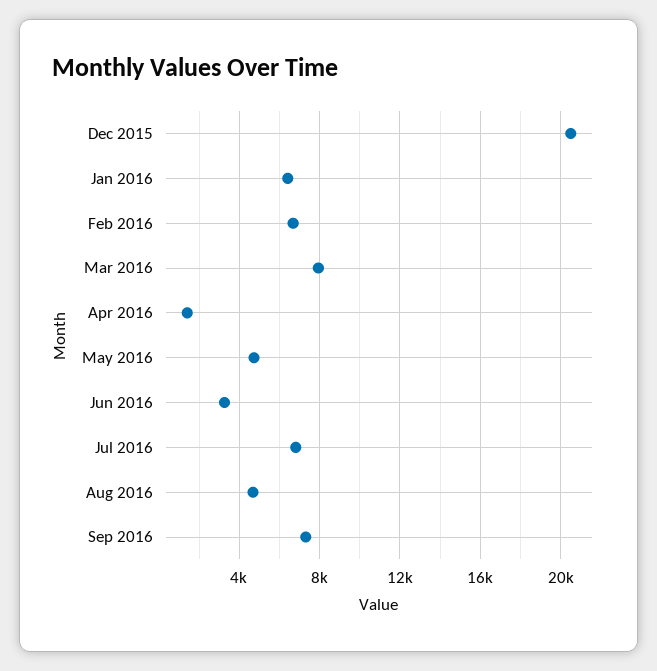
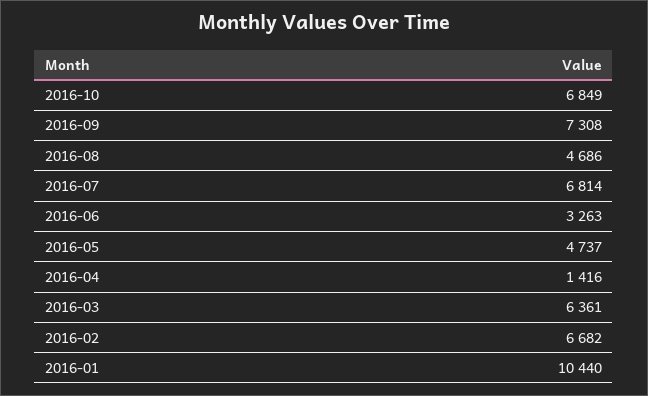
Dec 2015: 20500 -> none
Jan 2016: 6500 -> 10440
Mar 2016: 8000 -> 6361
2016-10: none -> 6849

